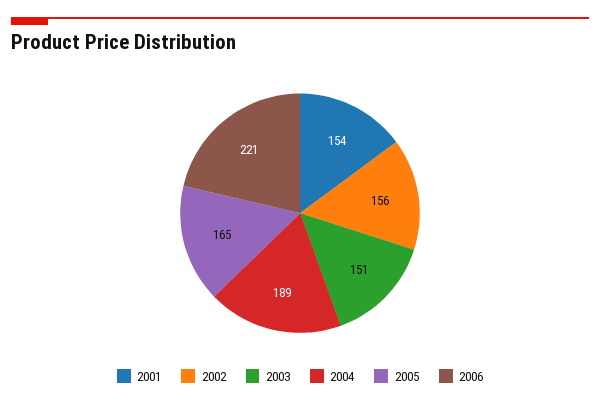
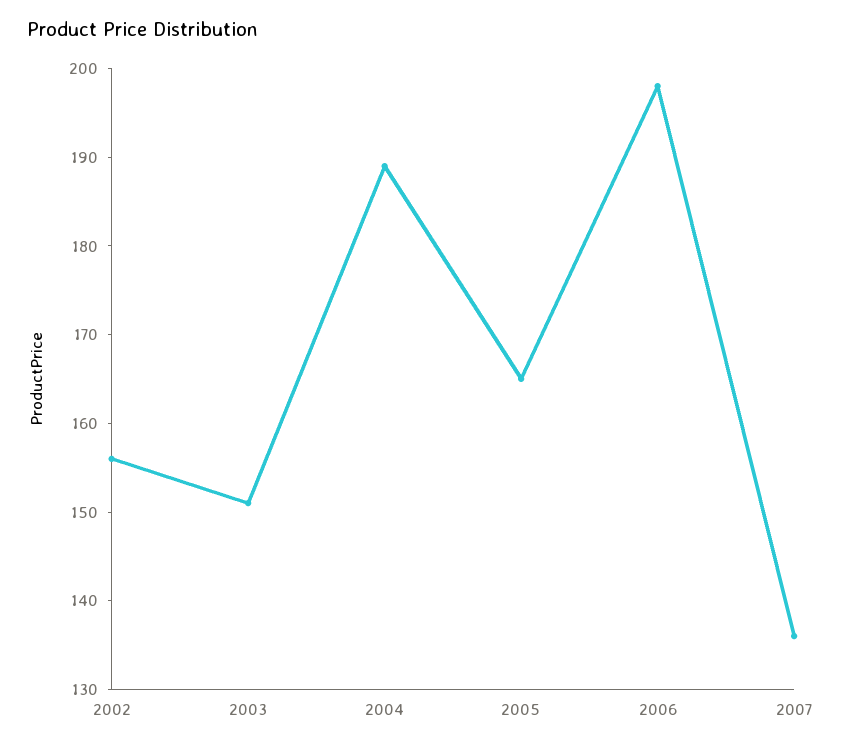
2001: 154 -> none
2006: 221 -> 198
2007: none -> 136

